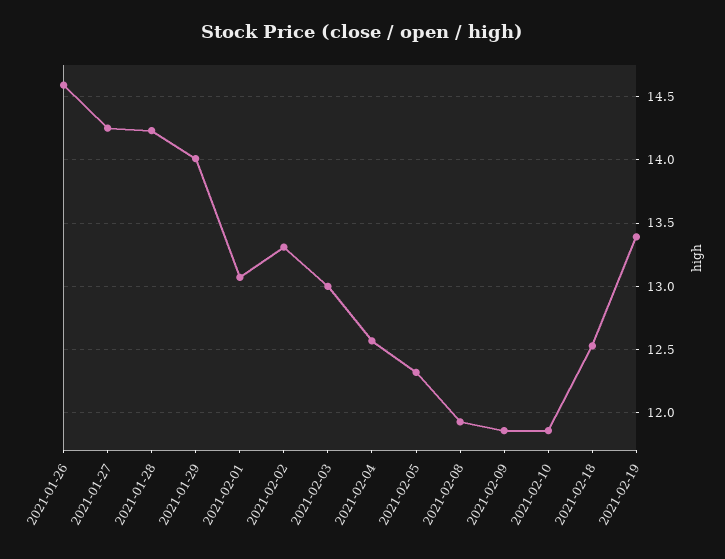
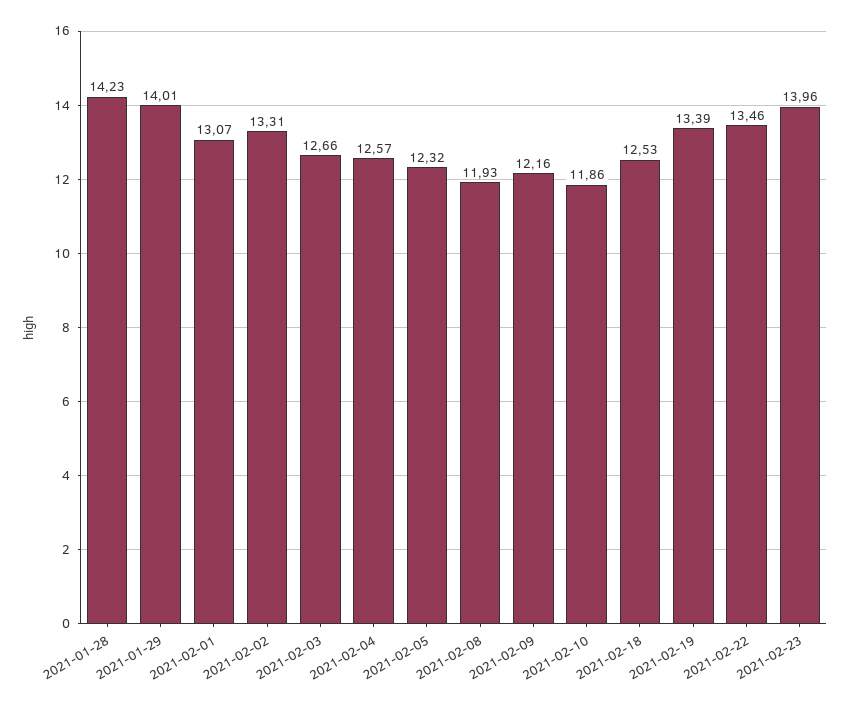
2021-01-26: 14.6 -> none
2021-01-27: 14.25 -> none
2021-02-03: 13 -> 12.66
2021-02-09: 11.85 -> 12.16
2021-02-22: none -> 13.46
2021-02-23: none -> 13.96

